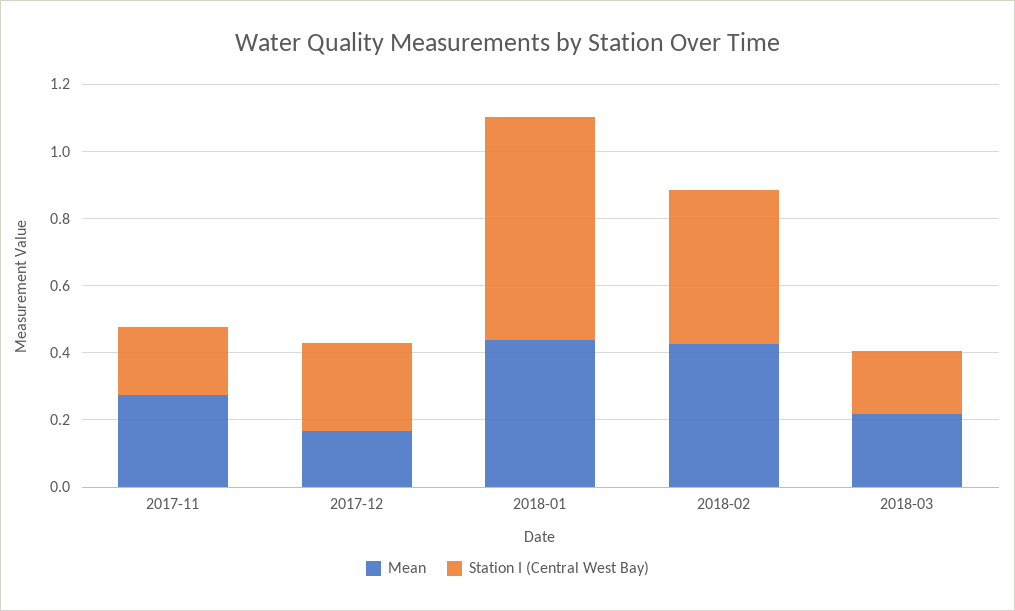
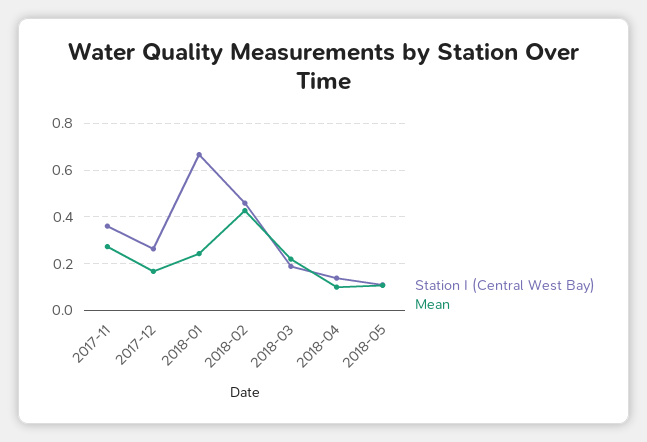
Station I (Central West Bay), 2017-11: 0.2 -> 0.35
Mean, 2018-01: 0.45 -> 0.25
Station I (Central West Bay), 2018-04: none -> 0.15
Mean, 2018-04: none -> 0.1
Station I (Central West Bay), 2018-05: none -> 0.1
Mean, 2018-05: none -> 0.1

